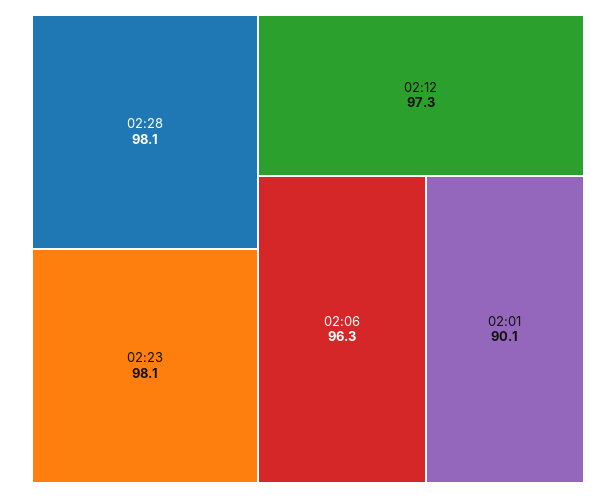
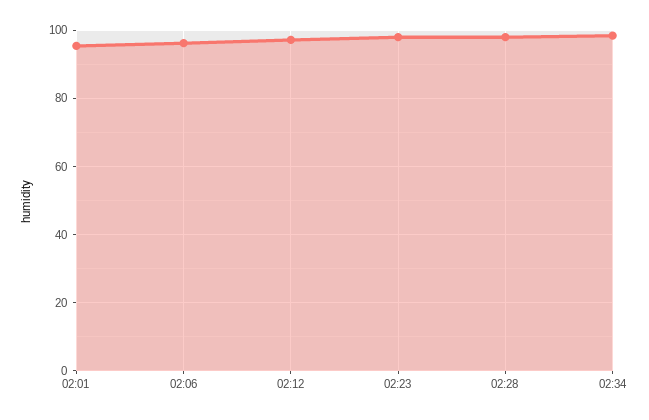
02:01: 90.1 -> 96
02:34: none -> 98

